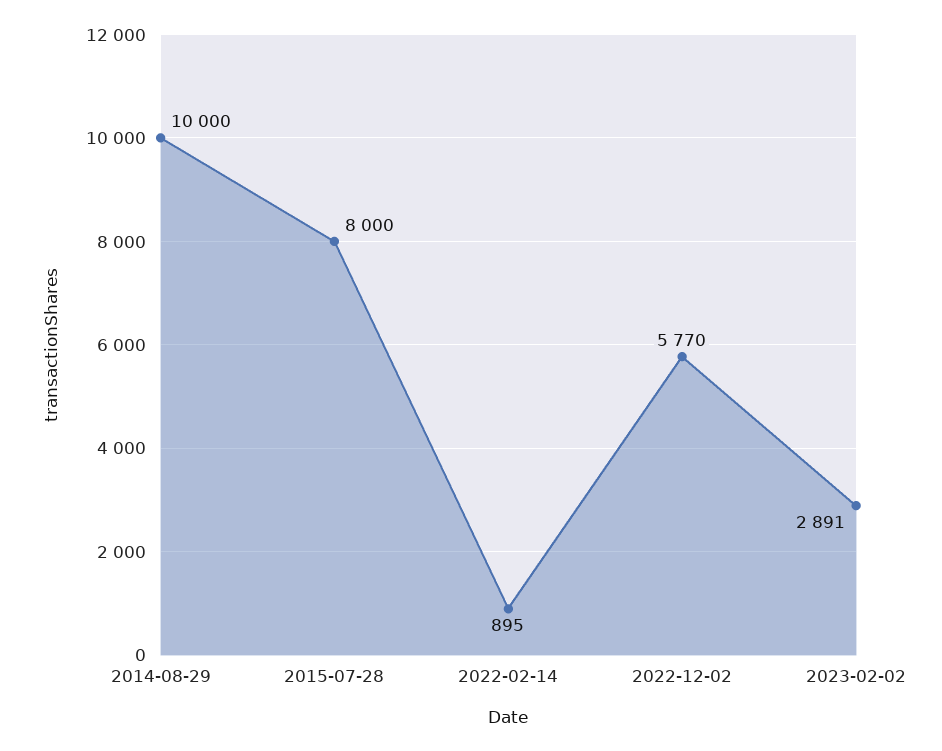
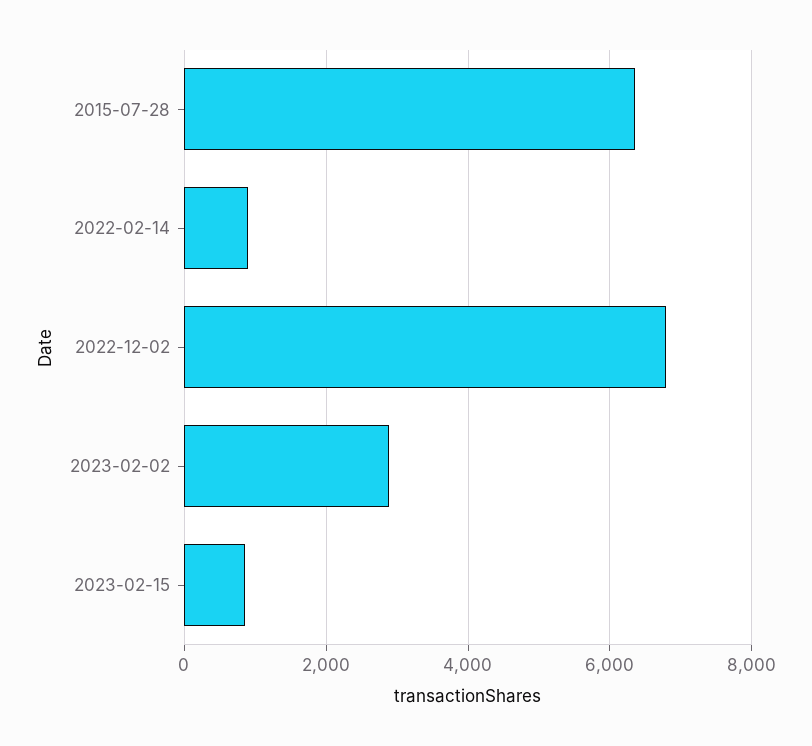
2014-08-29: 10000 -> none
2015-07-28: 8000 -> 6400
2022-12-02: 5770 -> 6800
2023-02-15: none -> 800

